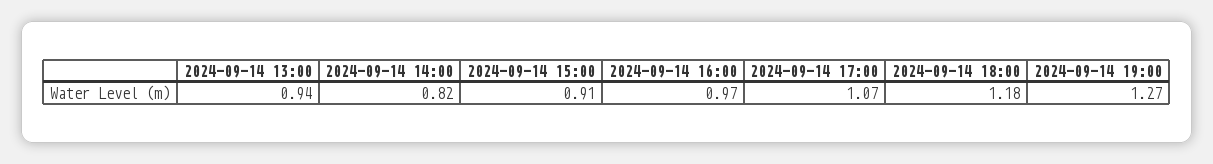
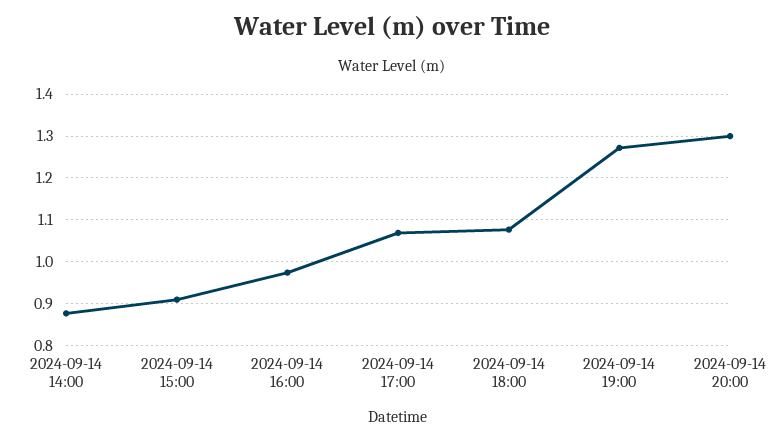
2024-09-14 13:00: 0.94 -> none
2024-09-14 14:00: 0.82 -> 0.88
2024-09-14 18:00: 1.18 -> 1.08
2024-09-14 20:00: none -> 1.3

